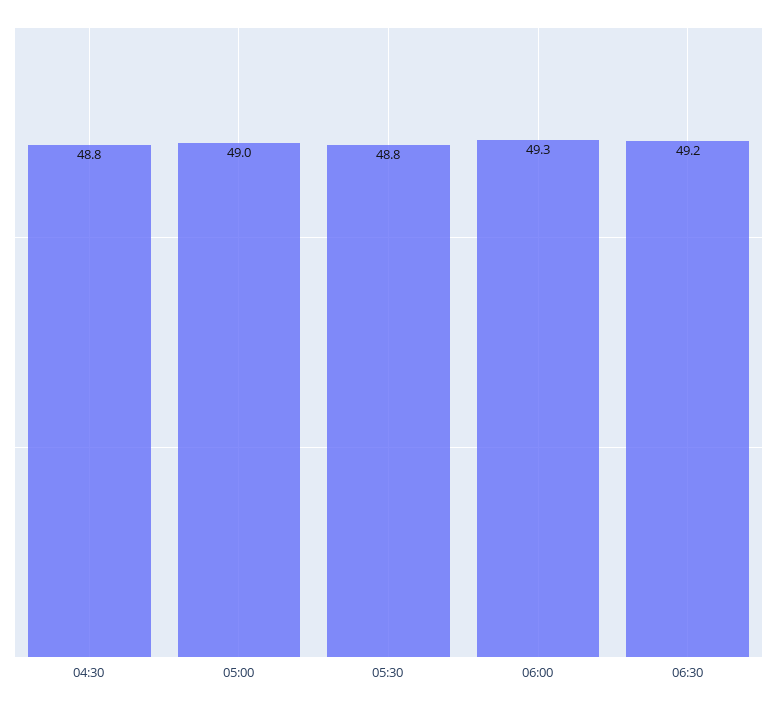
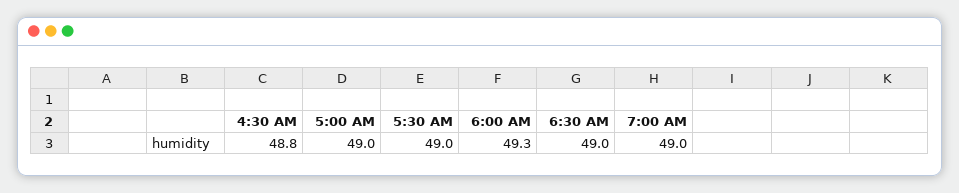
05:30: 48.8 -> 49
06:30: 49.2 -> 49
7:00 AM: none -> 49

